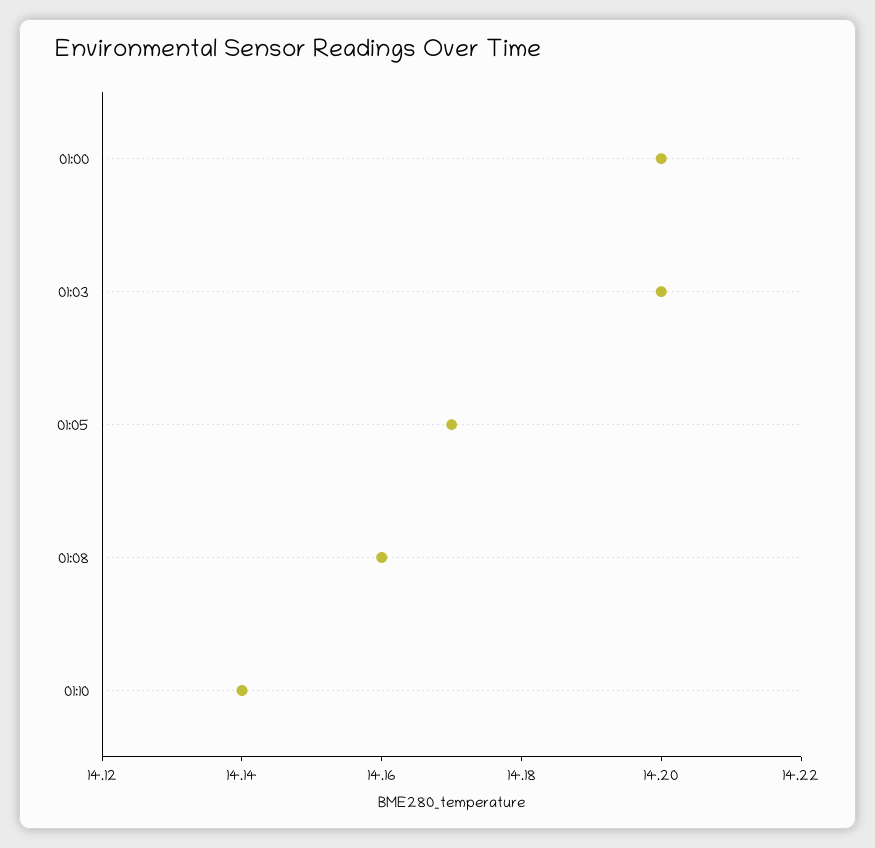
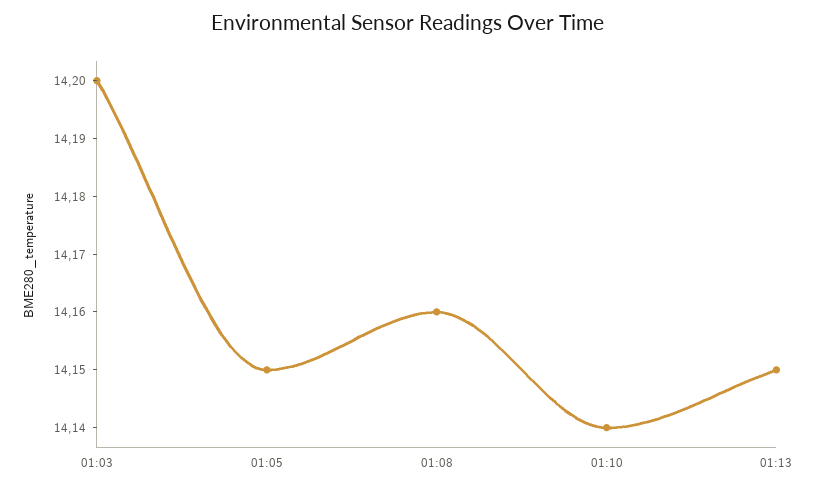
01:00: 14.2 -> none
01:05: 14.17 -> 14.15
01:13: none -> 14.15

